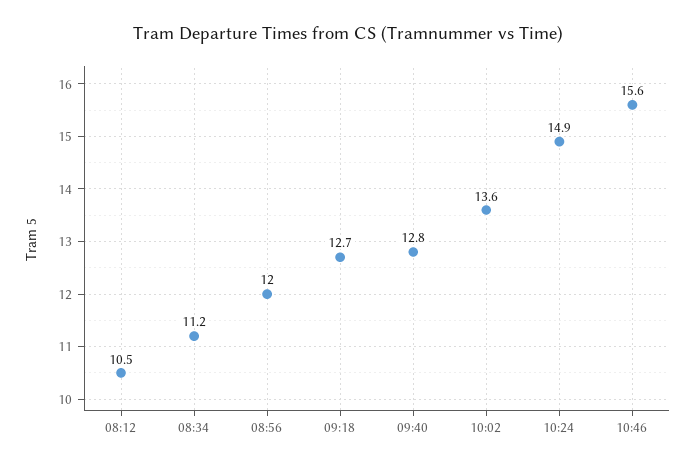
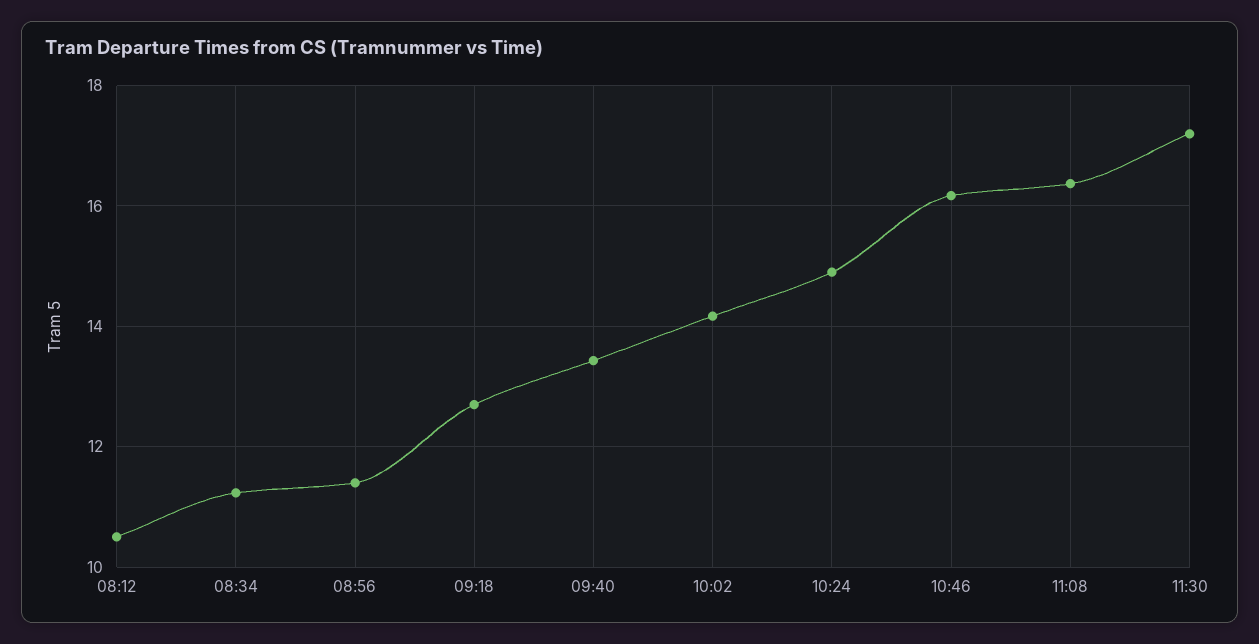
08:56: 12 -> 11.4
09:40: 12.8 -> 13.4
10:02: 13.6 -> 14.2
10:46: 15.6 -> 16.2
11:08: none -> 16.4
11:30: none -> 17.2

